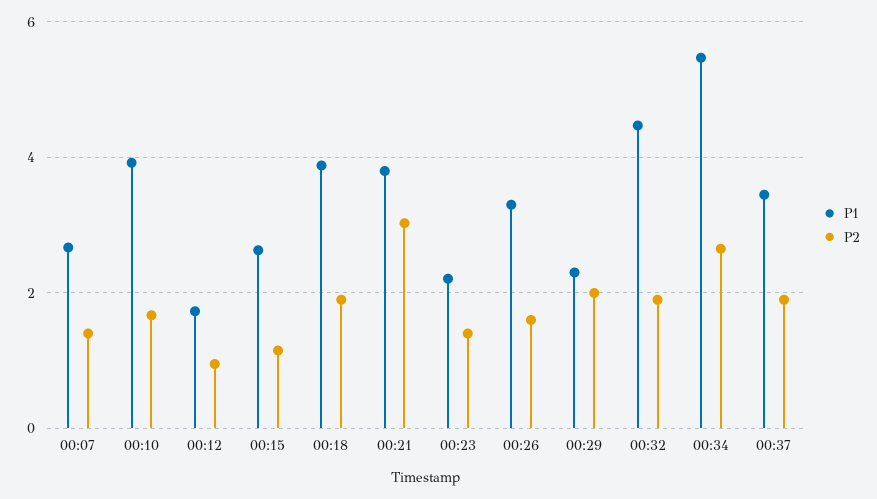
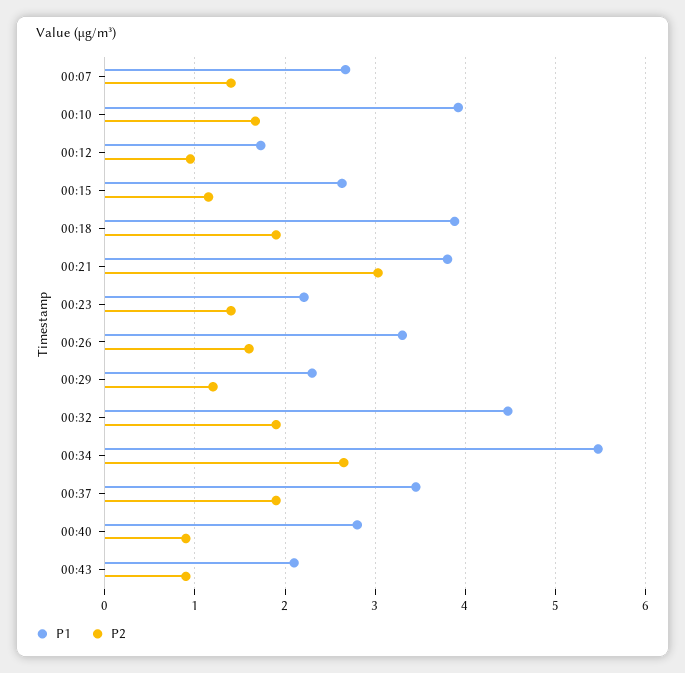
P2, 00:29: 2 -> 1.2
P1, 00:40: none -> 2.8
P2, 00:40: none -> 0.9
P1, 00:43: none -> 2.1
P2, 00:43: none -> 0.9

